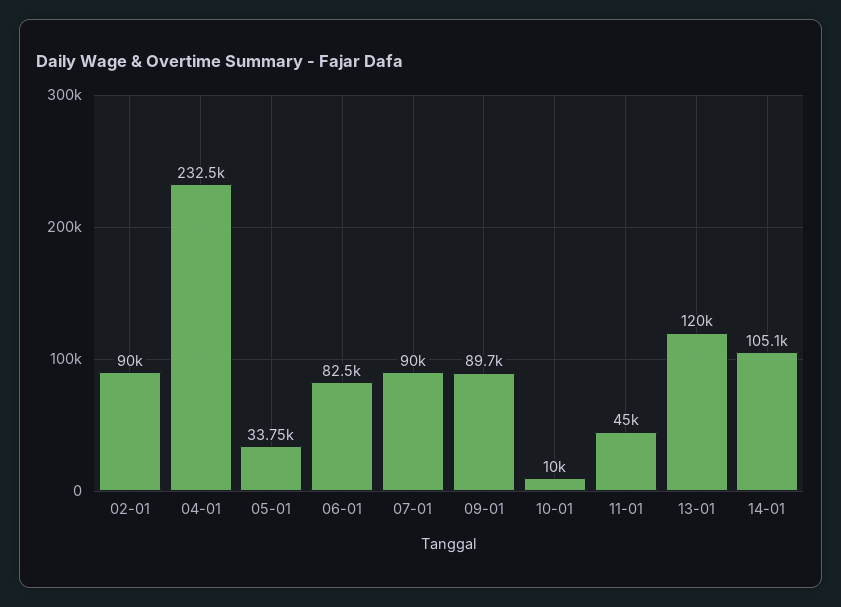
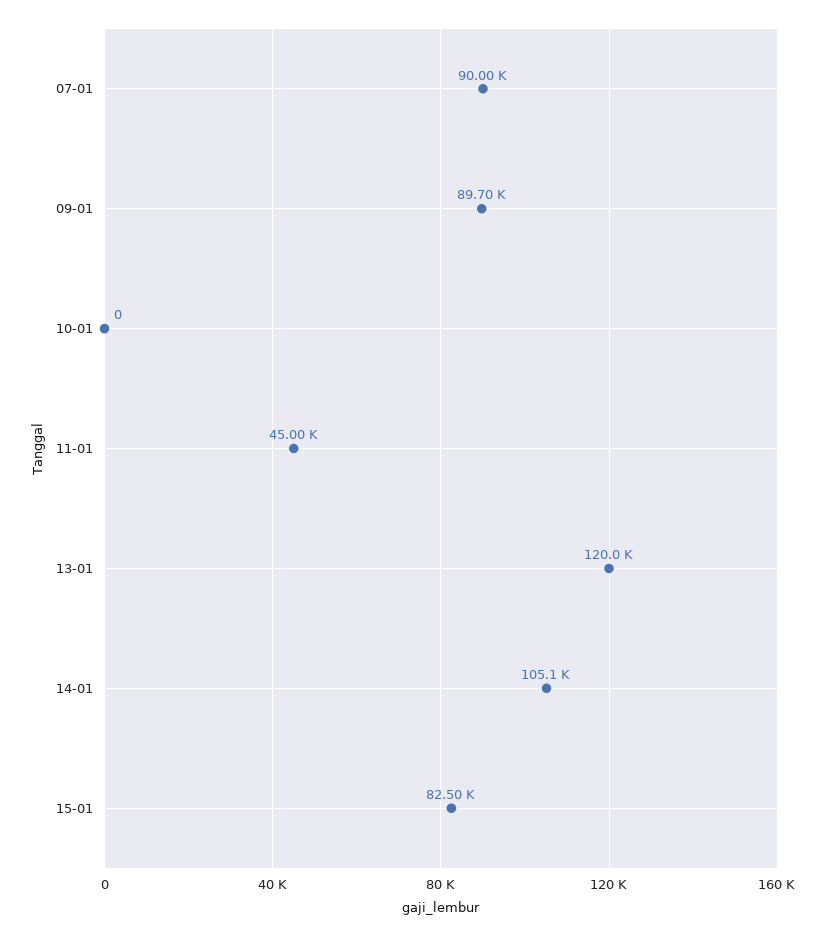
02-01: 90000 -> none
04-01: 232500 -> none
05-01: 33750 -> none
06-01: 82500 -> none
10-01: 10000 -> 0
15-01: none -> 82500

